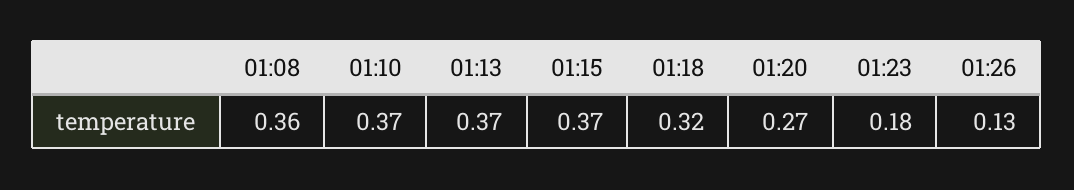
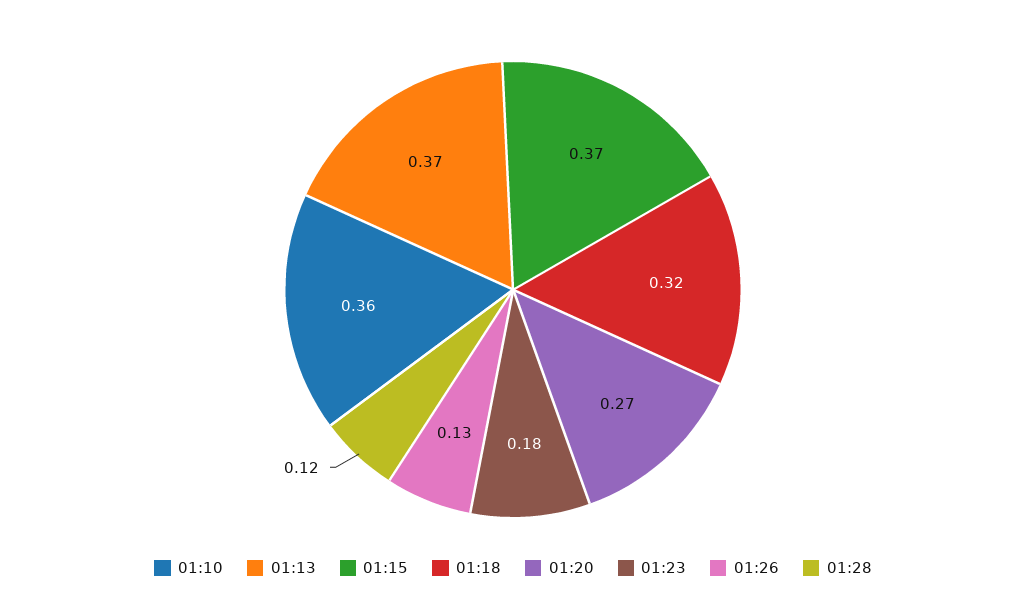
01:08: 0.36 -> none
01:10: 0.37 -> 0.36
01:28: none -> 0.12

